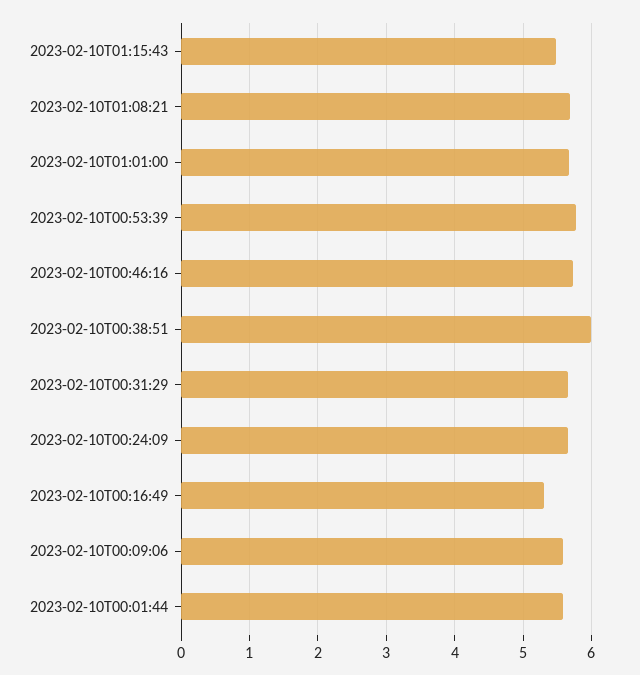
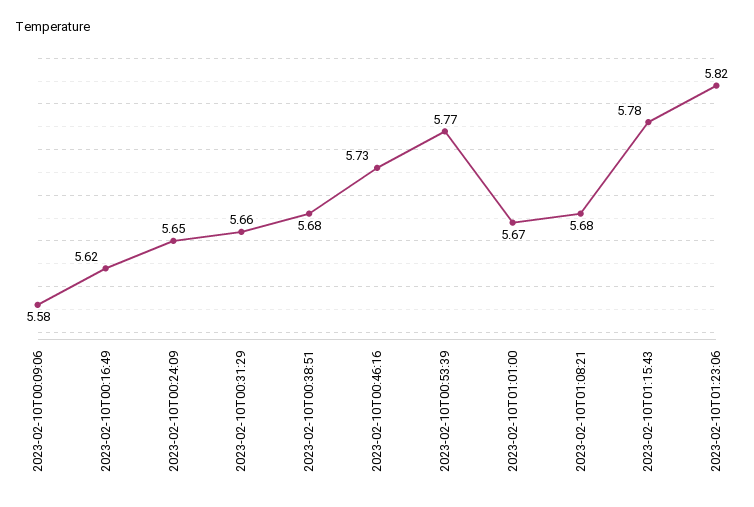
2023-02-10T01:15:43: 5.5 -> 5.78
2023-02-10T00:38:51: 6 -> 5.68
2023-02-10T00:16:49: 5.3 -> 5.62
2023-02-10T00:01:44: 5.6 -> none
2023-02-10T01:23:06: none -> 5.82

